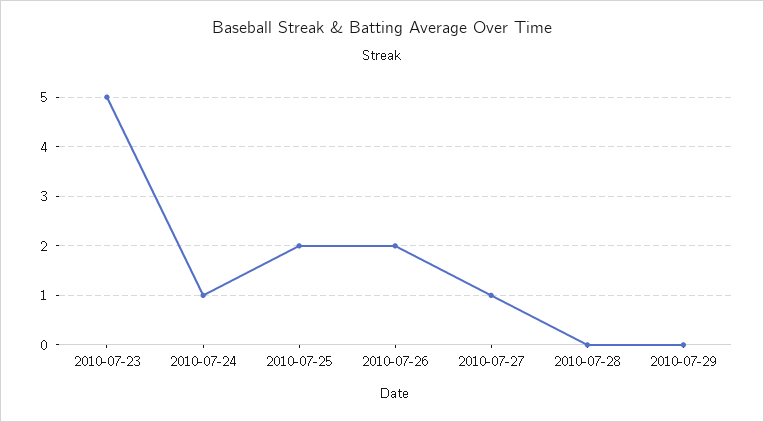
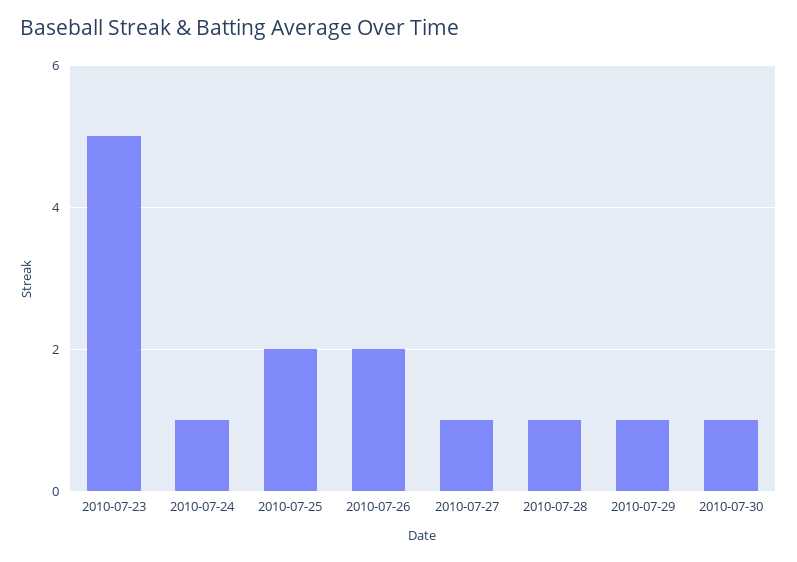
2010-07-28: 0 -> 1
2010-07-29: 0 -> 1
2010-07-30: none -> 1

